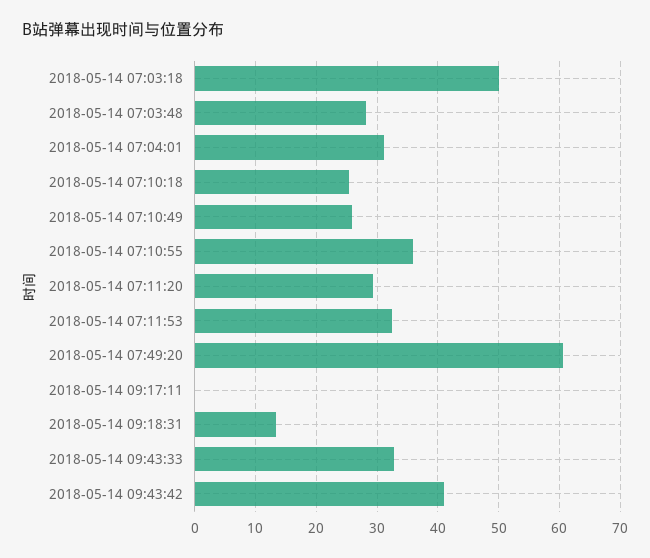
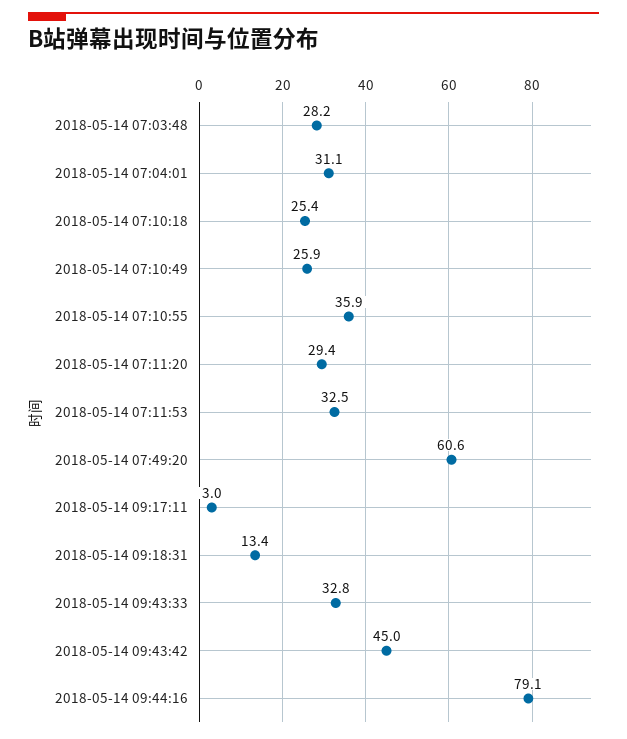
2018-05-14 07:03:18: 50 -> none
2018-05-14 09:17:11: 0 -> 3
2018-05-14 09:43:42: 41 -> 45
2018-05-14 09:44:16: none -> 79.1

